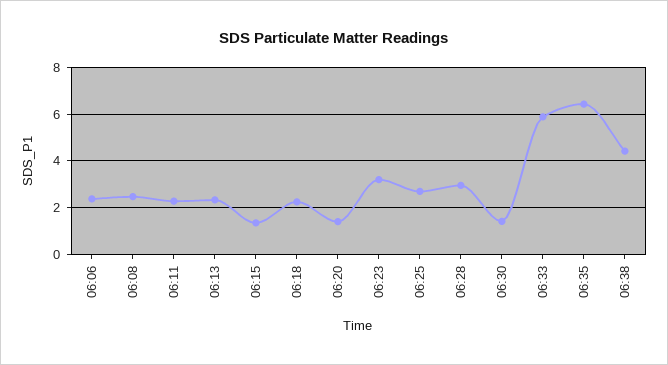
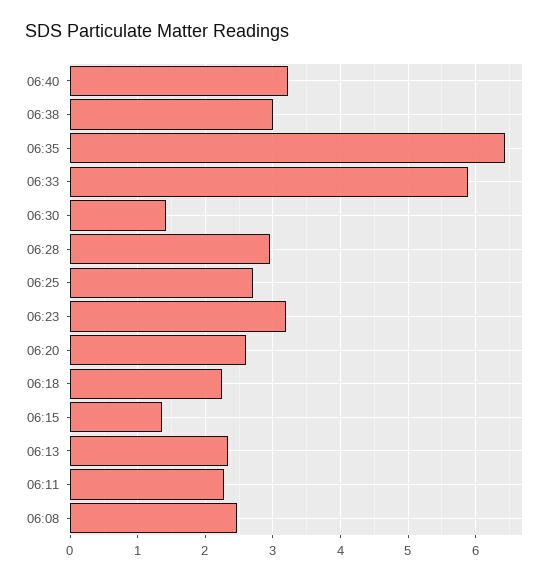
06:06: 2.5 -> none
06:20: 1.5 -> 2.6
06:38: 4.5 -> 3
06:40: none -> 3.2

